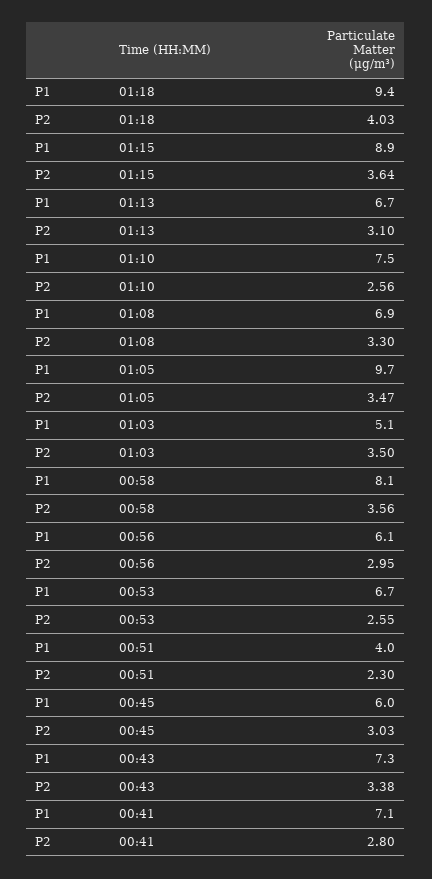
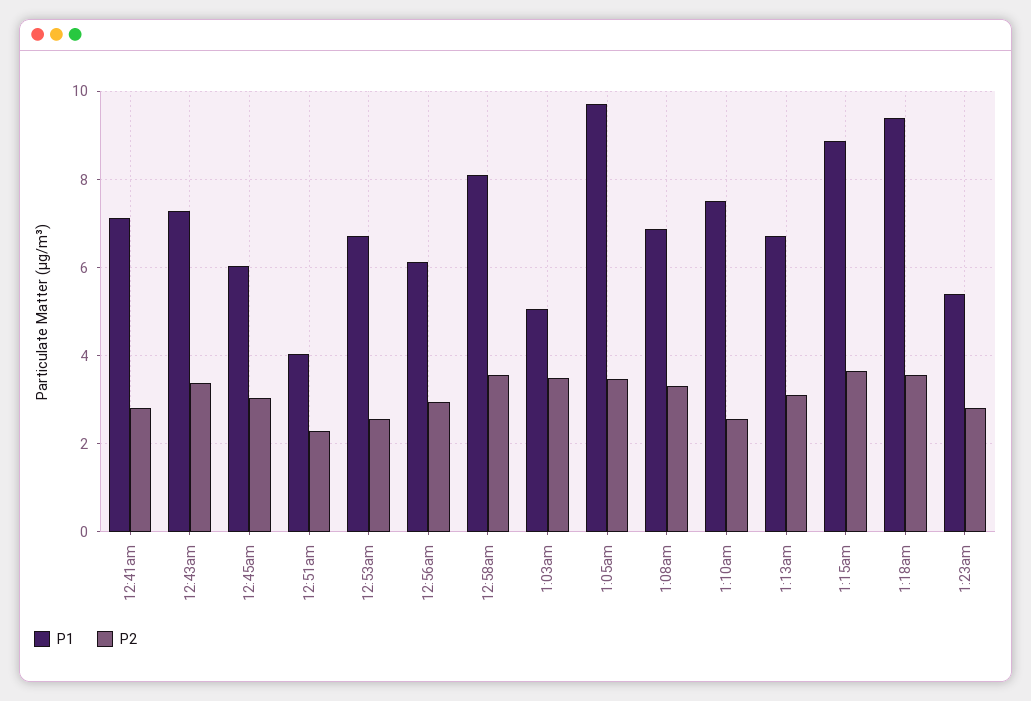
P2, 01:18: 4.03 -> 3.6
P1, 1:23am: none -> 5.4
P2, 1:23am: none -> 2.8

